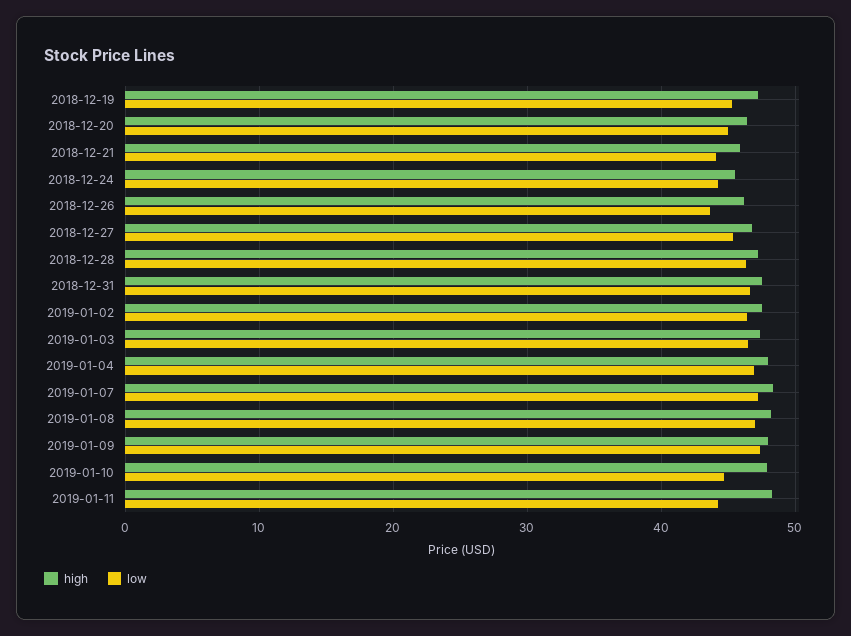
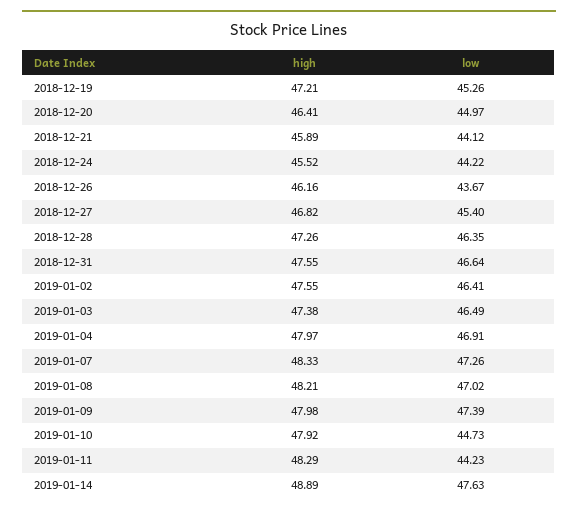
high, 2019-01-14: none -> 48.89
low, 2019-01-14: none -> 47.63

